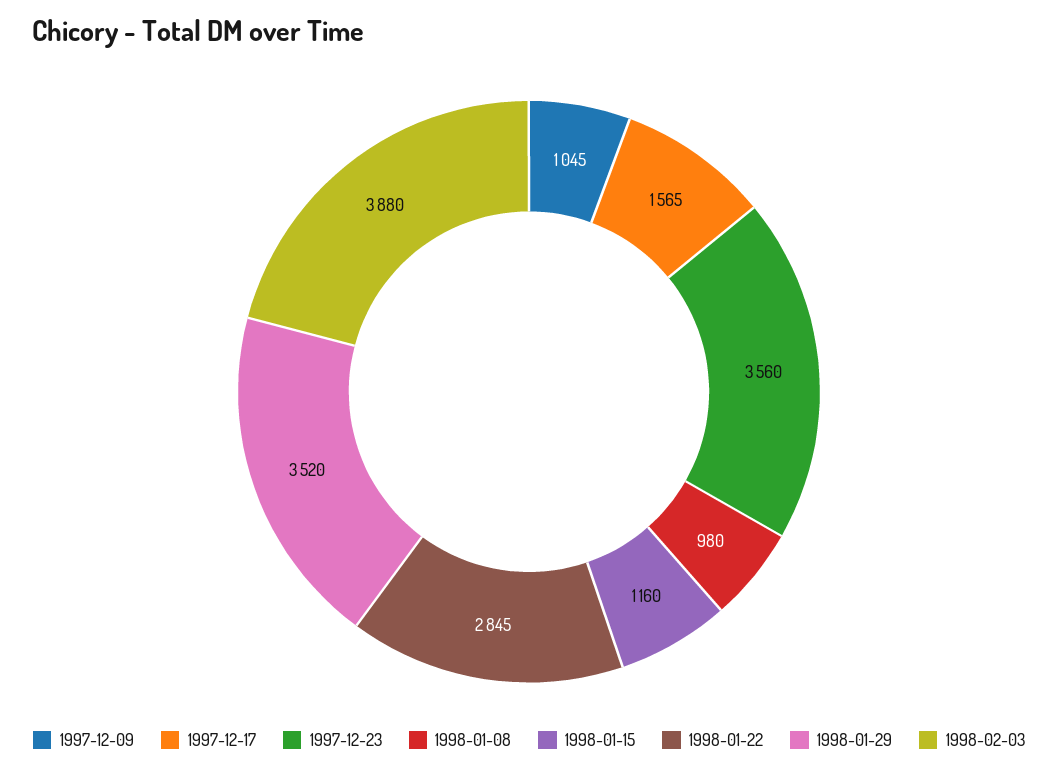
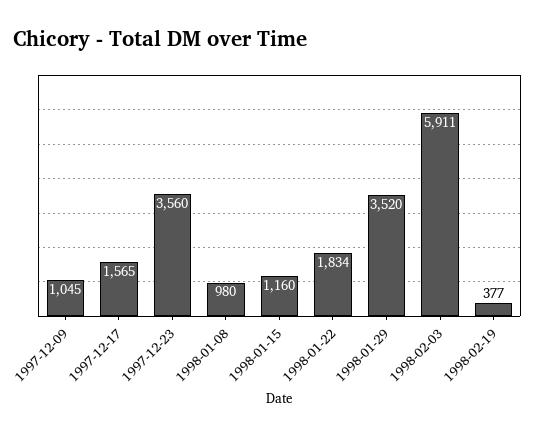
1998-01-22: 2845 -> 1834
1998-02-03: 3880 -> 5911
1998-02-19: none -> 377

